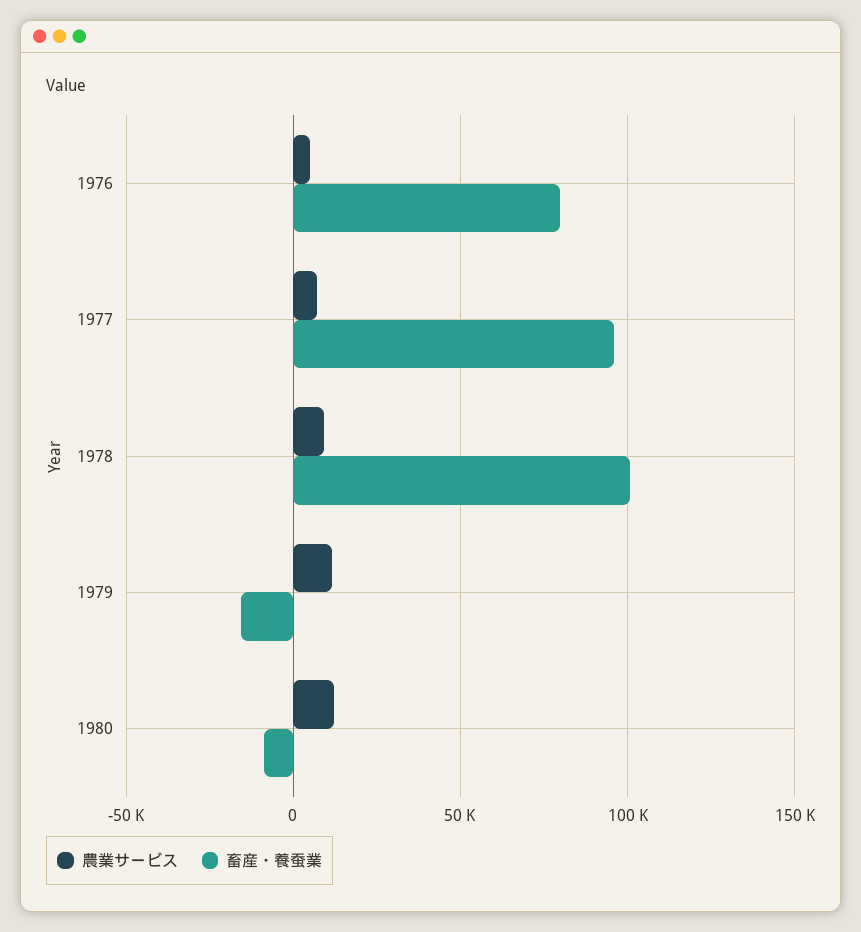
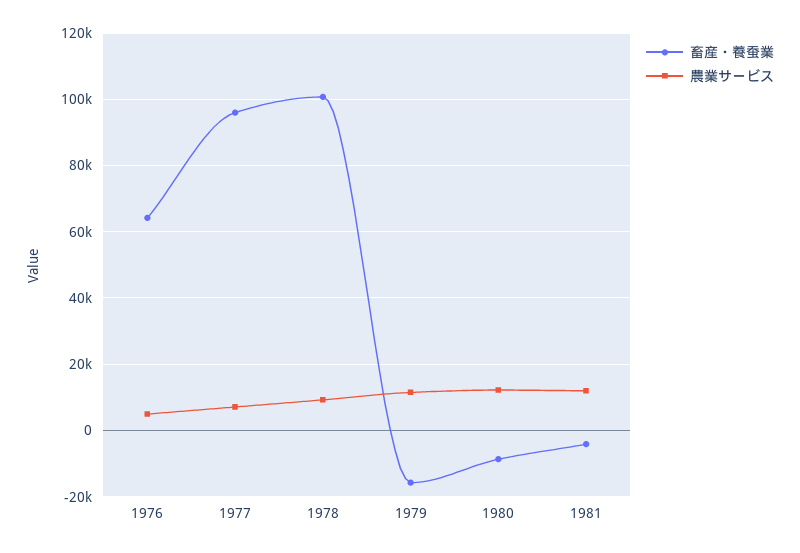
畜産・養蚕業, 1976: 80000 -> 64000
畜産・養蚕業, 1981: none -> -4000
農業サービス, 1981: none -> 12000

